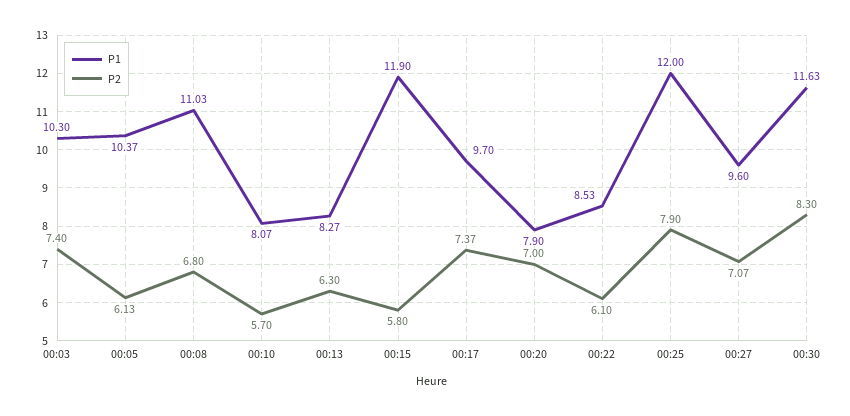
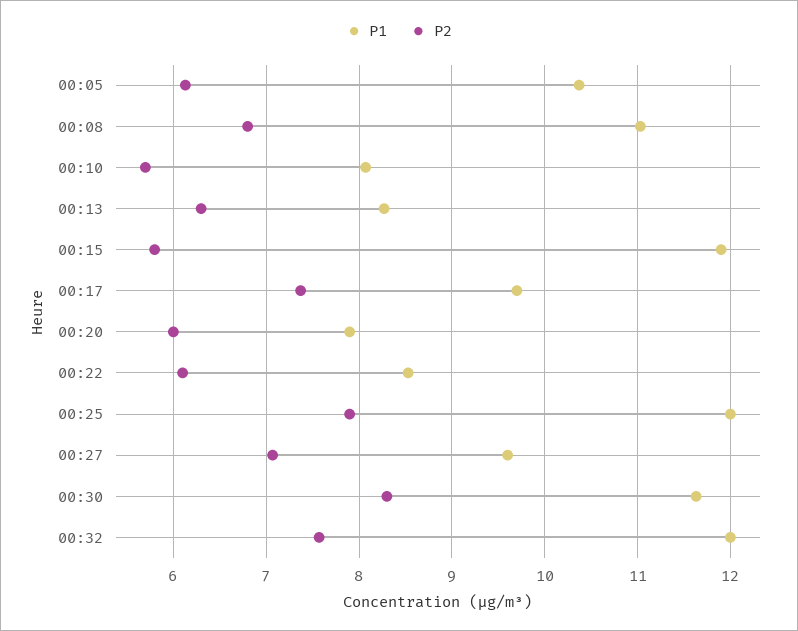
P1, 00:03: 10.3 -> none
P2, 00:03: 7.4 -> none
P2, 00:20: 7 -> 6
P1, 00:32: none -> 12
P2, 00:32: none -> 7.6

